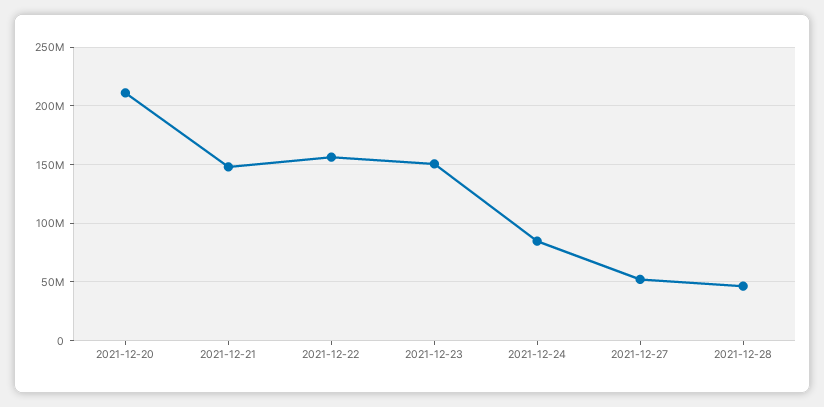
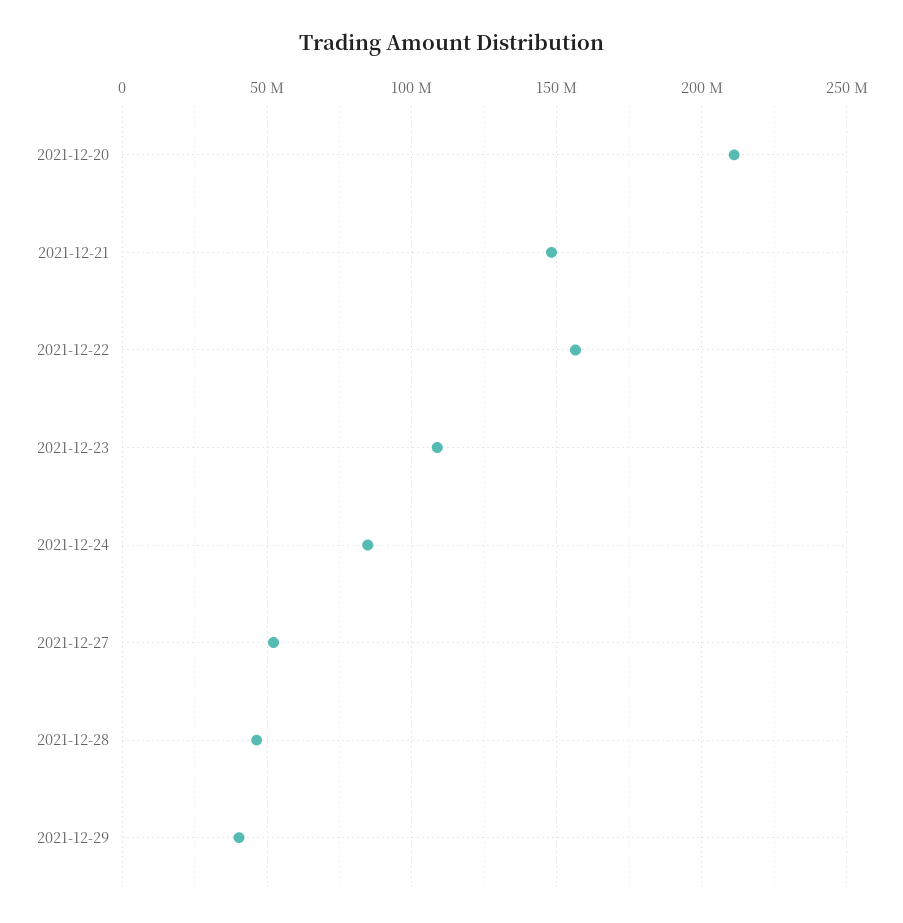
2021-12-23: 150000000 -> 110000000
2021-12-29: none -> 40000000

